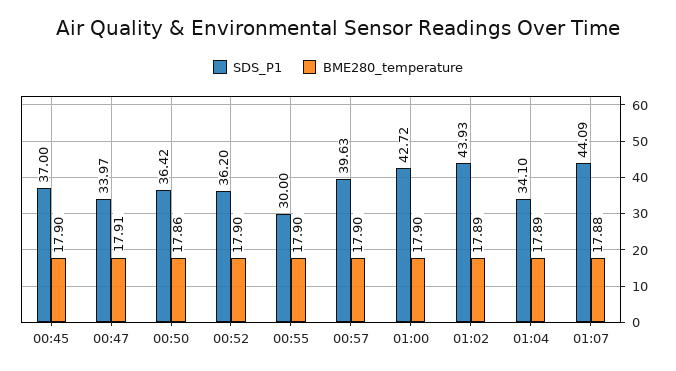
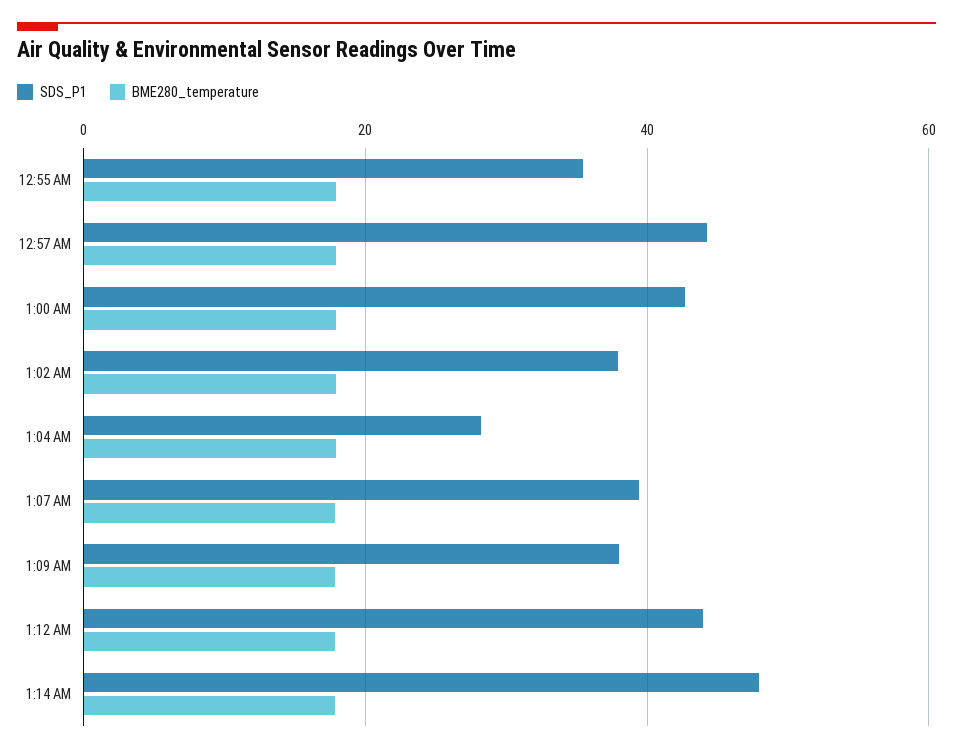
SDS_P1, 00:45: 37 -> none
BME280_temperature, 00:45: 17.9 -> none
SDS_P1, 00:47: 33.97 -> none
BME280_temperature, 00:47: 17.91 -> none
SDS_P1, 00:50: 36.42 -> none
BME280_temperature, 00:50: 17.86 -> none
SDS_P1, 00:52: 36.2 -> none
BME280_temperature, 00:52: 17.9 -> none
SDS_P1, 00:55: 30 -> 36
SDS_P1, 00:57: 39.63 -> 44
SDS_P1, 01:02: 43.93 -> 38
SDS_P1, 01:04: 34.1 -> 28
SDS_P1, 01:07: 44.09 -> 40
SDS_P1, 1:09 AM: none -> 38
BME280_temperature, 1:09 AM: none -> 18
SDS_P1, 1:12 AM: none -> 44
BME280_temperature, 1:12 AM: none -> 18
SDS_P1, 1:14 AM: none -> 48
BME280_temperature, 1:14 AM: none -> 18

